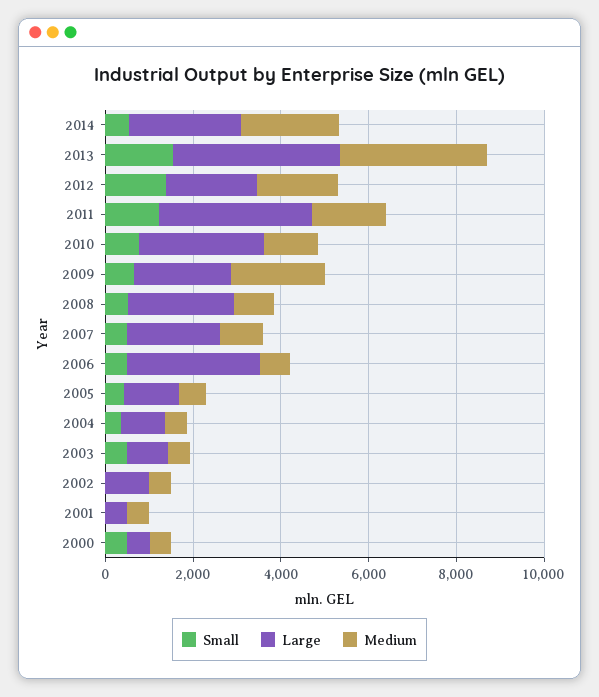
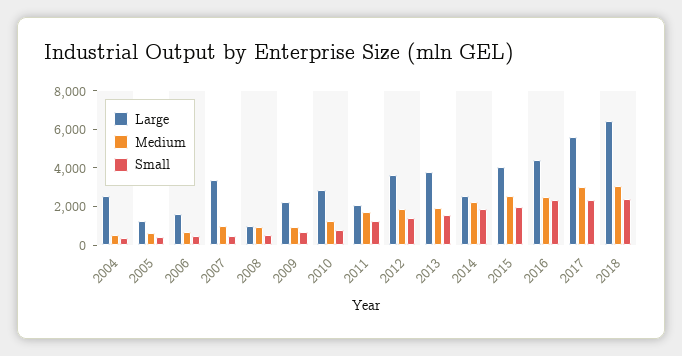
Small, 2014: 500 -> 2000
Medium, 2013: 3500 -> 2000
Large, 2012: 2000 -> 3500
Large, 2011: 3500 -> 2000
Medium, 2009: 2000 -> 1000
Large, 2008: 2500 -> 1000
Large, 2007: 2000 -> 3500
Large, 2006: 3000 -> 1500
Large, 2004: 1000 -> 2500
Small, 2003: 500 -> none
Large, 2003: 1000 -> none
Medium, 2003: 500 -> none
Small, 2002: 0 -> none
Large, 2002: 1000 -> none
Medium, 2002: 500 -> none
Small, 2001: 0 -> none
Large, 2001: 500 -> none
Medium, 2001: 500 -> none
Small, 2000: 500 -> none
Large, 2000: 500 -> none
Medium, 2000: 500 -> none
Large, 2015: none -> 4000
Medium, 2015: none -> 2500
Small, 2015: none -> 2000
Large, 2016: none -> 4500
Medium, 2016: none -> 2500
Small, 2016: none -> 2500
Large, 2017: none -> 5500
Medium, 2017: none -> 3000
Small, 2017: none -> 2500
Large, 2018: none -> 6500
Medium, 2018: none -> 3000
Small, 2018: none -> 2500

